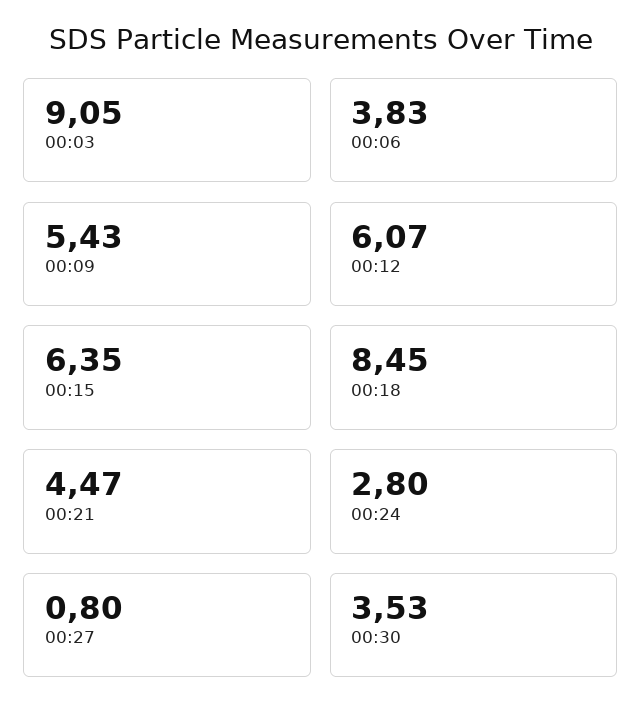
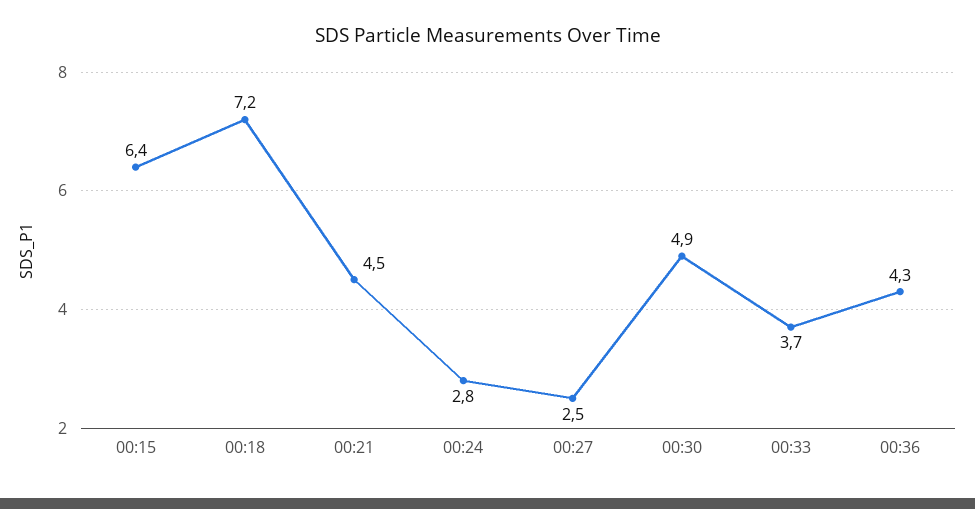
00:03: 9.05 -> none
00:06: 3.83 -> none
00:09: 5.43 -> none
00:12: 6.07 -> none
00:18: 8.45 -> 7.2
00:27: 0.8 -> 2.5
00:30: 3.53 -> 4.9
00:33: none -> 3.7
00:36: none -> 4.3

